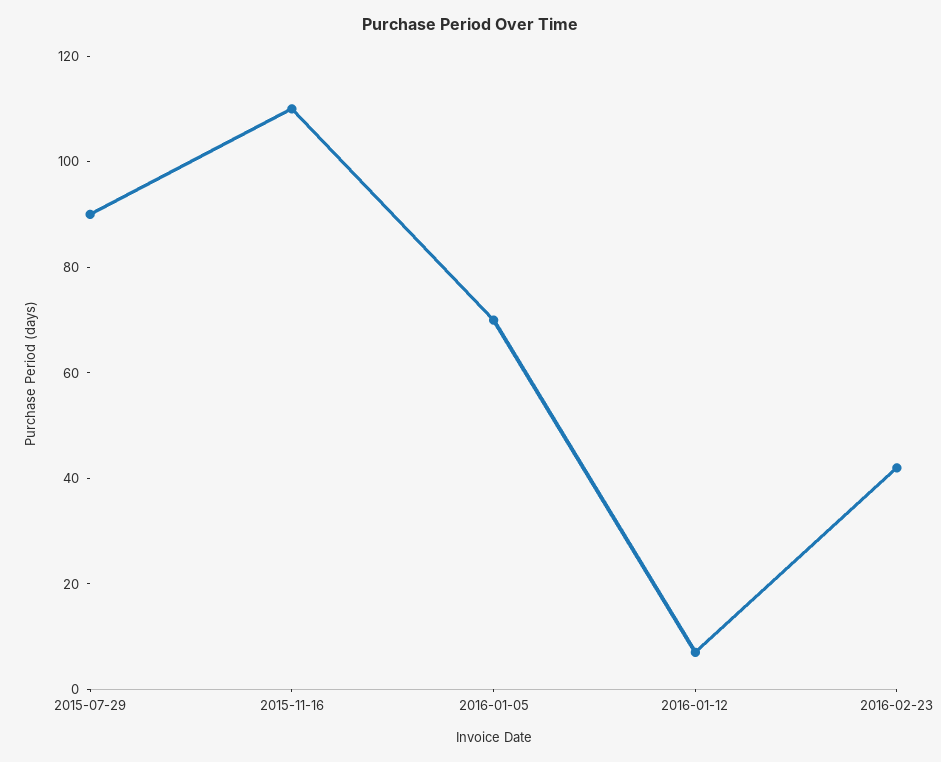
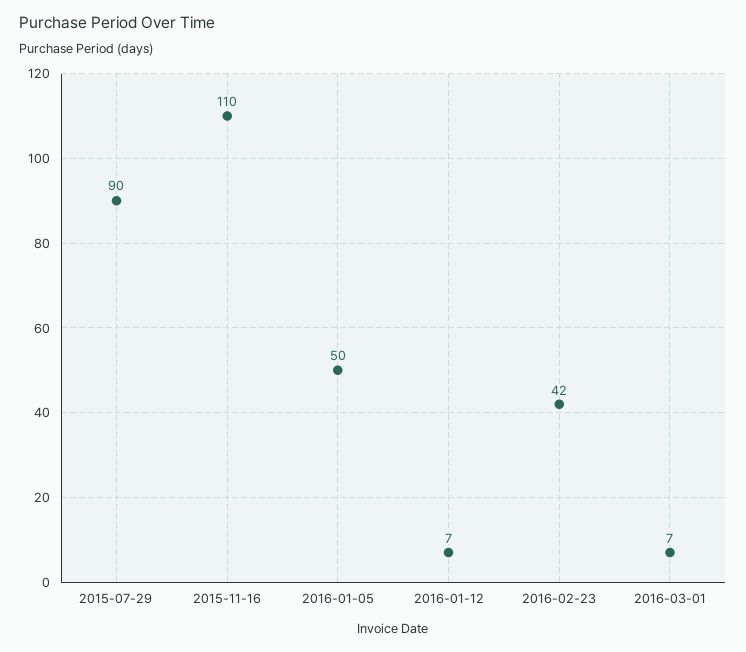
2016-01-05: 70 -> 50
2016-03-01: none -> 7

